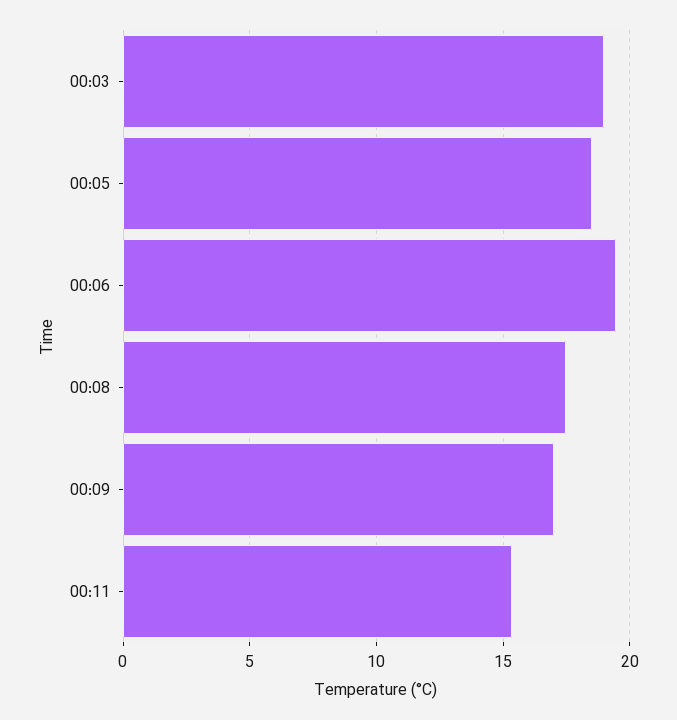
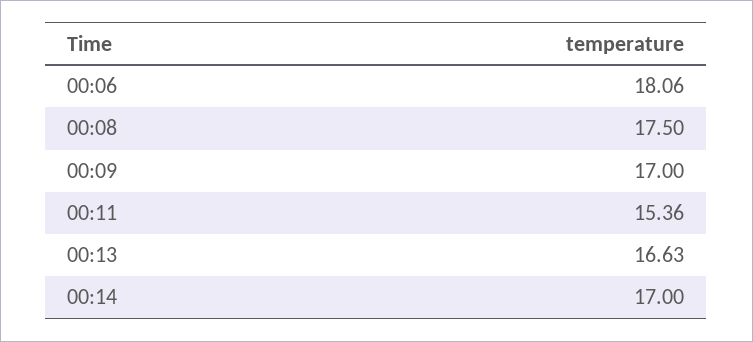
00:03: 19 -> none
00:05: 18.5 -> none
00:06: 19.5 -> 18.06
00:13: none -> 16.63
00:14: none -> 17

